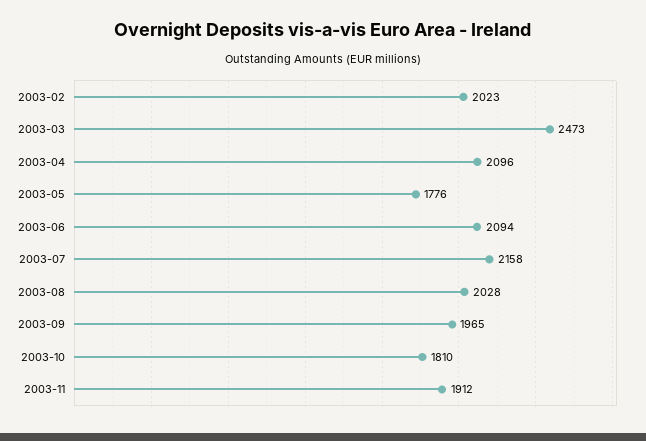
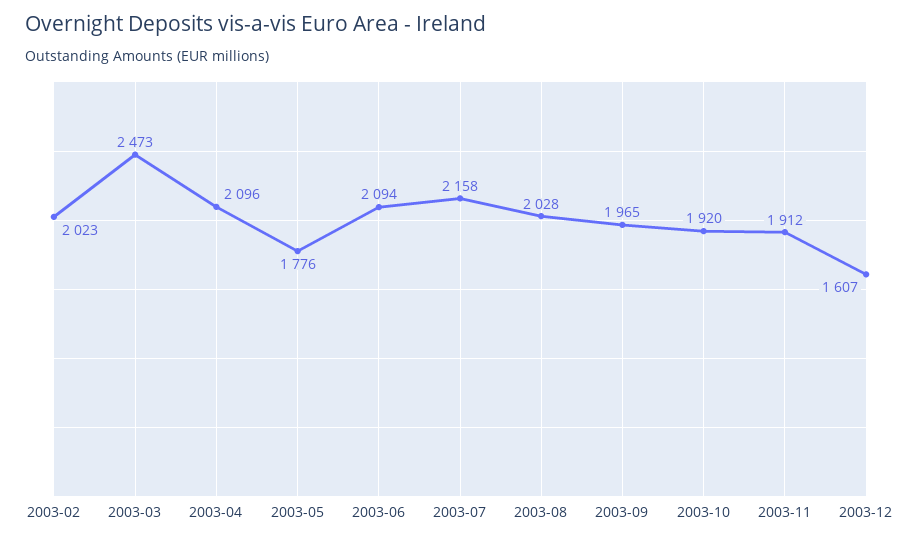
2003-10: 1810 -> 1920
2003-12: none -> 1607

